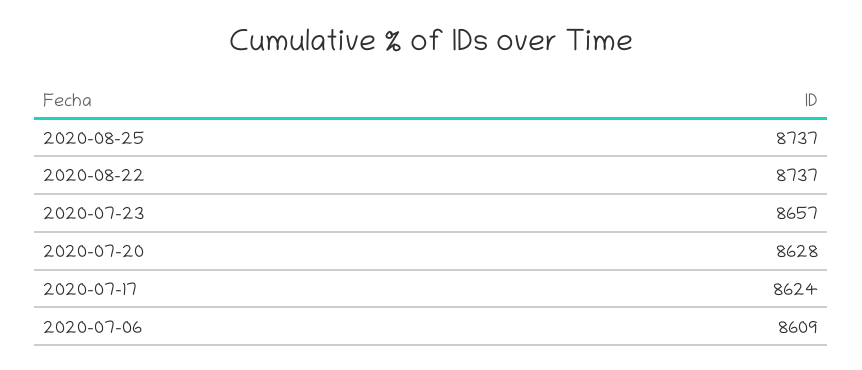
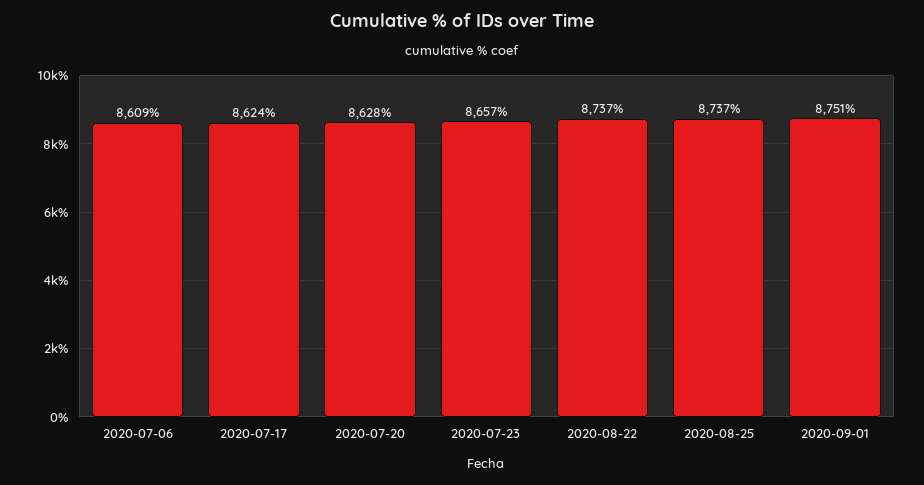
2020-09-01: none -> 8751

